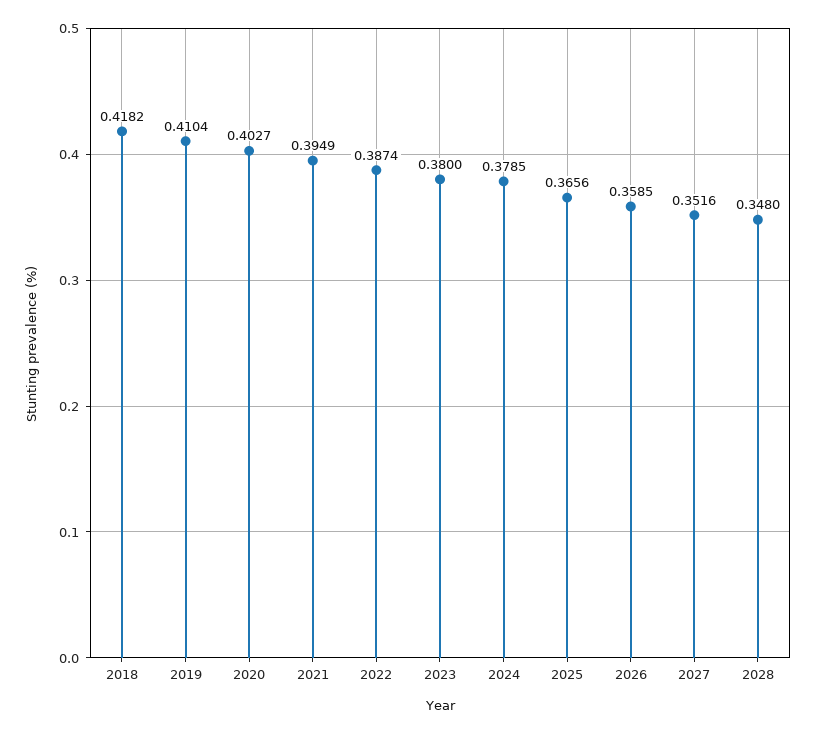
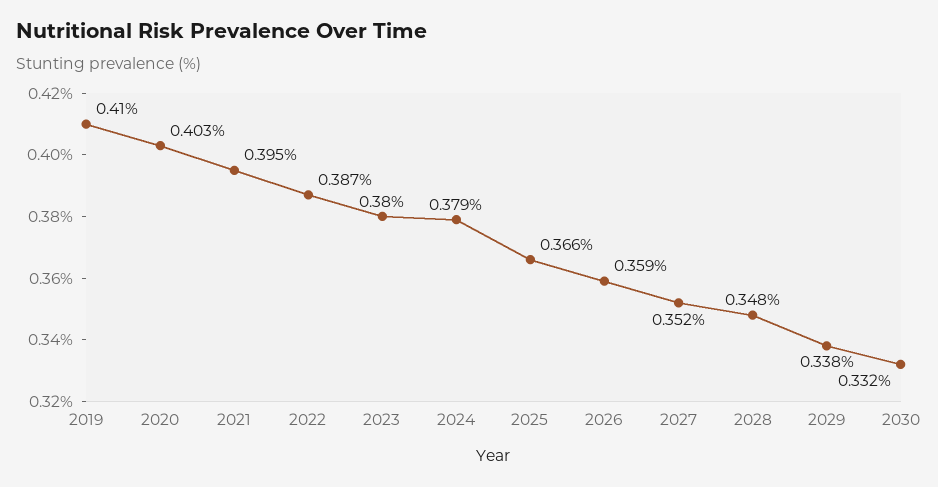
2018: 0.4182 -> none
2029: none -> 0.338
2030: none -> 0.332

